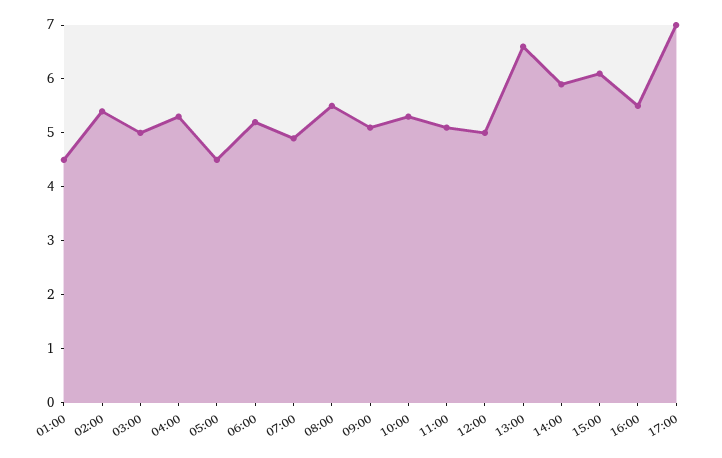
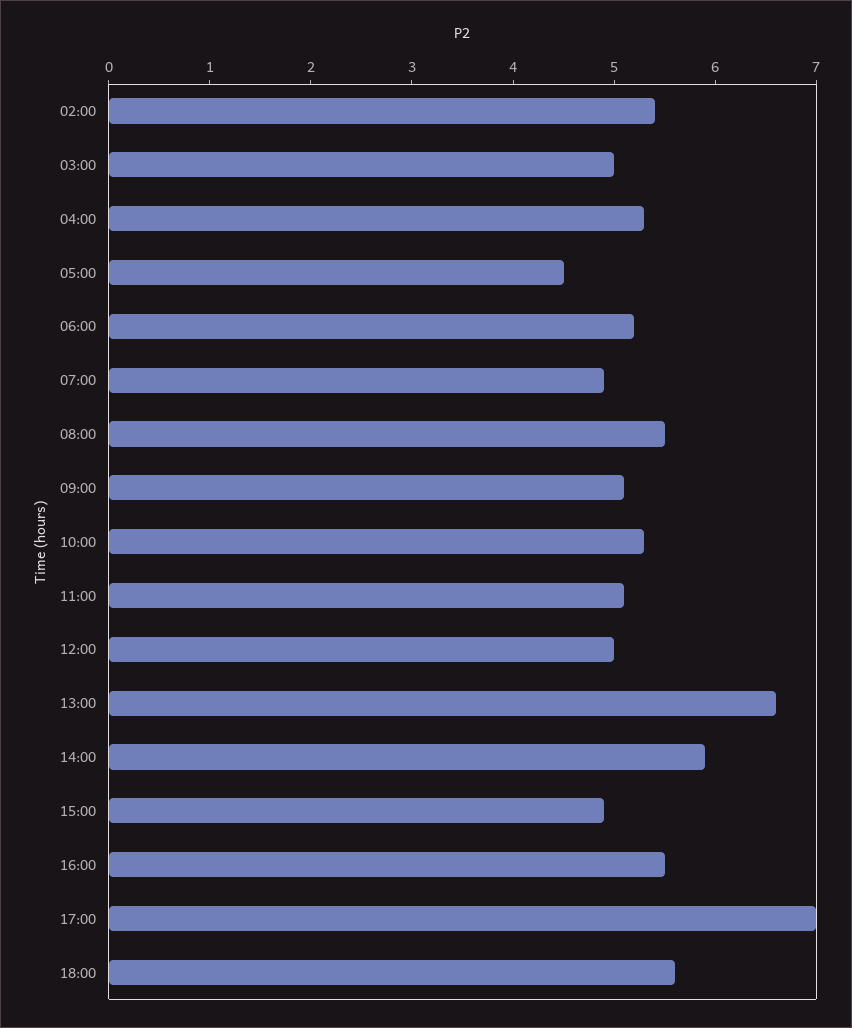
01:00: 4.5 -> none
15:00: 6 -> 4.9
18:00: none -> 5.6

